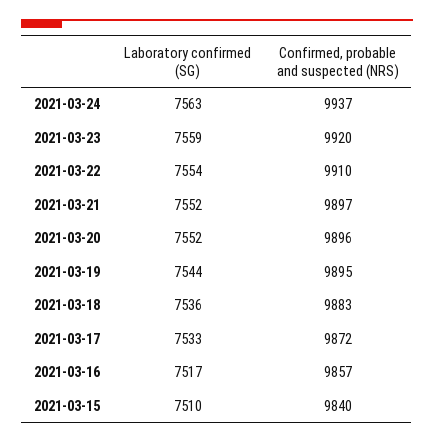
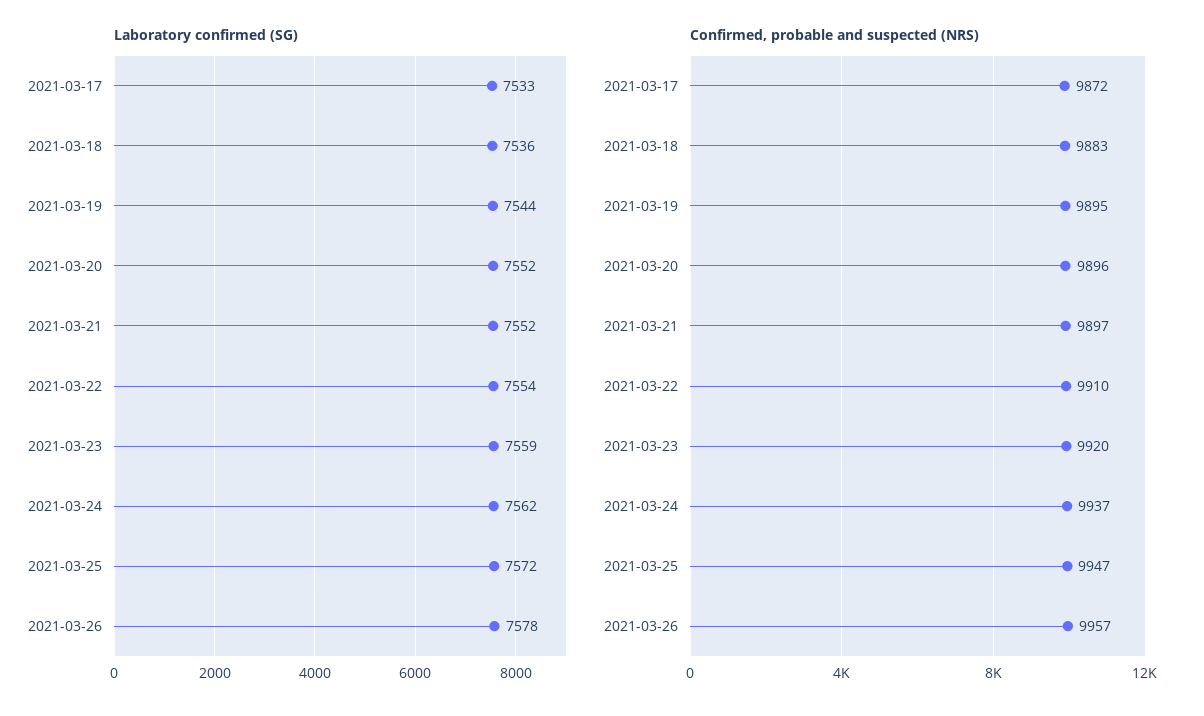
Laboratory confirmed (SG), 2021-03-24: 7563 -> 7562
Laboratory confirmed (SG), 2021-03-16: 7517 -> none
Confirmed, probable and suspected (NRS), 2021-03-16: 9857 -> none
Laboratory confirmed (SG), 2021-03-15: 7510 -> none
Confirmed, probable and suspected (NRS), 2021-03-15: 9840 -> none
Laboratory confirmed (SG), 2021-03-25: none -> 7572
Laboratory confirmed (SG), 2021-03-26: none -> 7578
Confirmed, probable and suspected (NRS), 2021-03-25: none -> 9947
Confirmed, probable and suspected (NRS), 2021-03-26: none -> 9957

